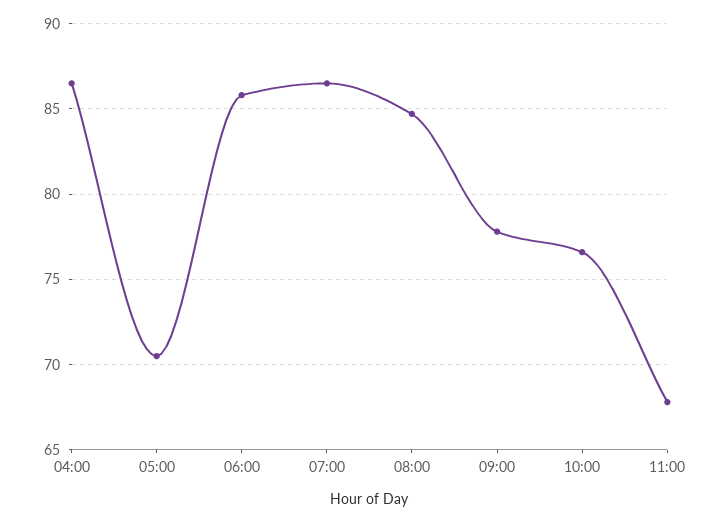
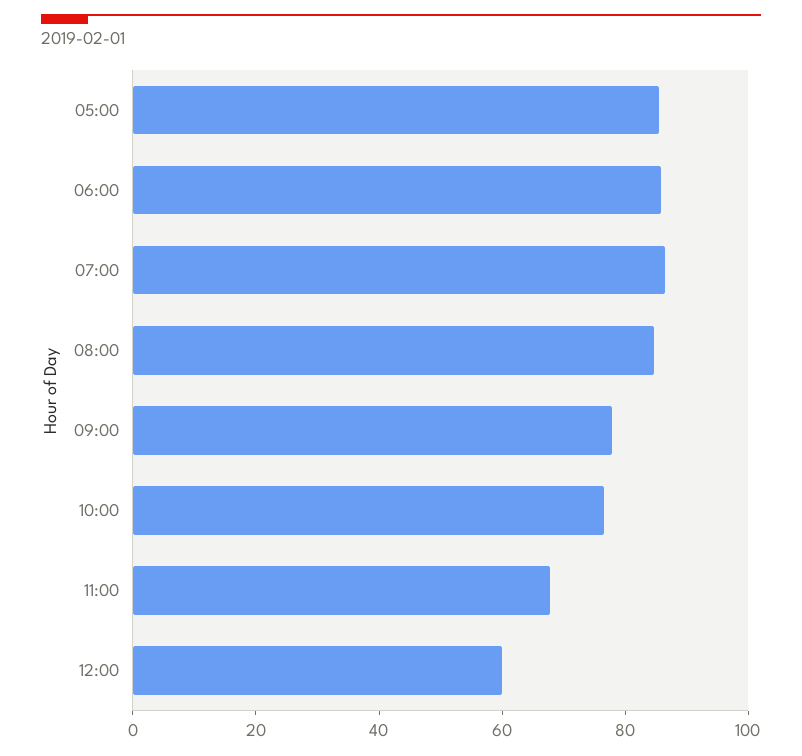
04:00: 86.5 -> none
05:00: 70.5 -> 85
12:00: none -> 60

